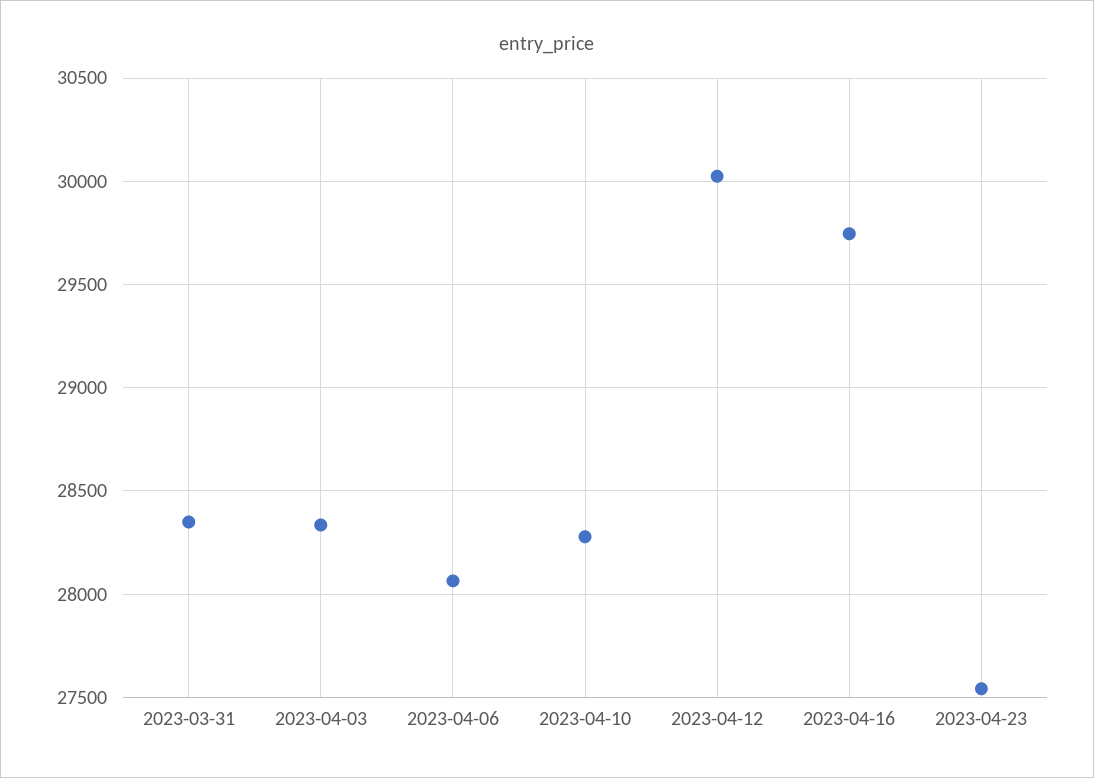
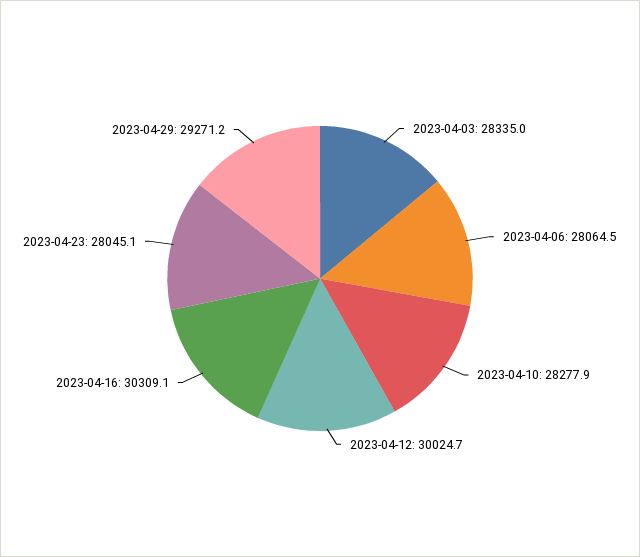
2023-03-31: 28350 -> none
2023-04-16: 29750 -> 30309.1
2023-04-23: 27550 -> 28045.1
2023-04-29: none -> 29271.2

